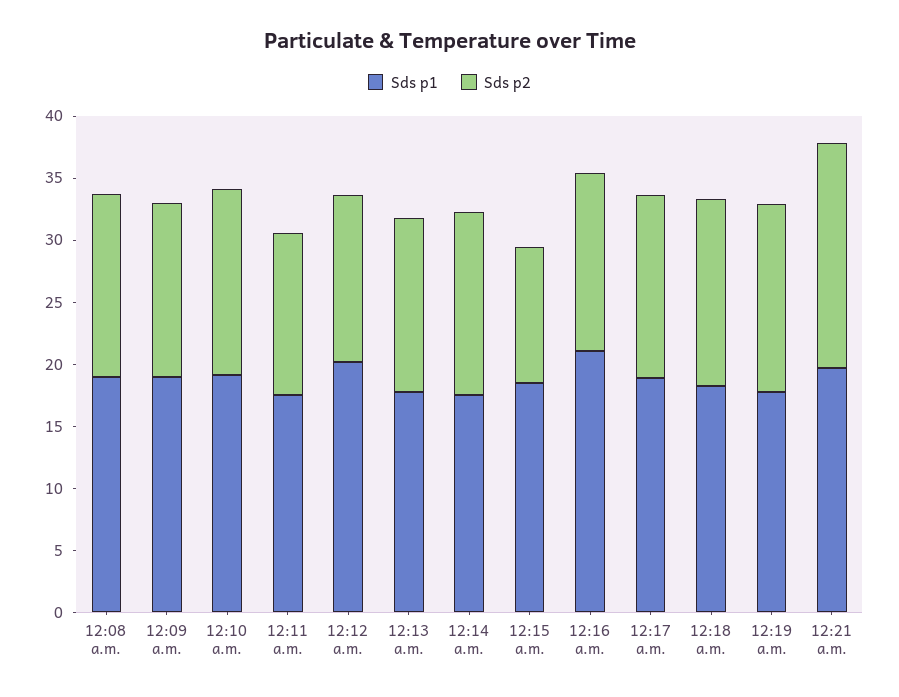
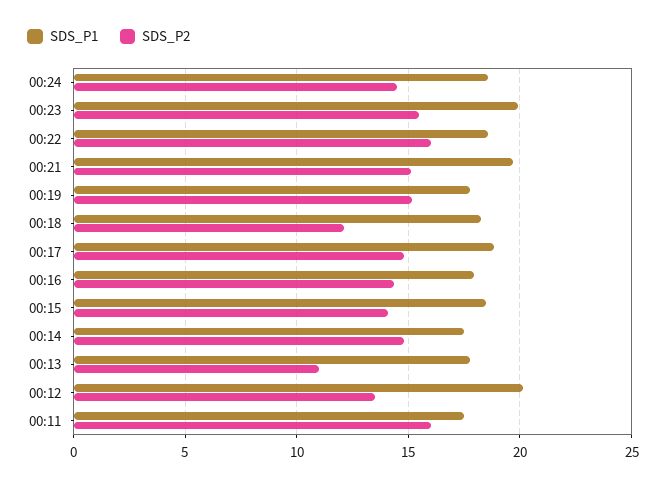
Sds p1, 12:08 a.m.: 19 -> none
Sds p2, 12:08 a.m.: 15 -> none
Sds p1, 12:09 a.m.: 19 -> none
Sds p2, 12:09 a.m.: 14 -> none
Sds p1, 12:10 a.m.: 19 -> none
Sds p2, 12:10 a.m.: 15 -> none
Sds p2, 12:11 a.m.: 13 -> 16
Sds p2, 12:13 a.m.: 14 -> 11
Sds p2, 12:15 a.m.: 11 -> 14
Sds p1, 12:16 a.m.: 21 -> 18
Sds p2, 12:18 a.m.: 15 -> 12
Sds p2, 12:21 a.m.: 18 -> 15
Sds p1, 00:24: none -> 18.5
Sds p2, 00:24: none -> 14.5
Sds p1, 00:23: none -> 20
Sds p2, 00:23: none -> 15.5
Sds p1, 00:22: none -> 18.5
Sds p2, 00:22: none -> 16

